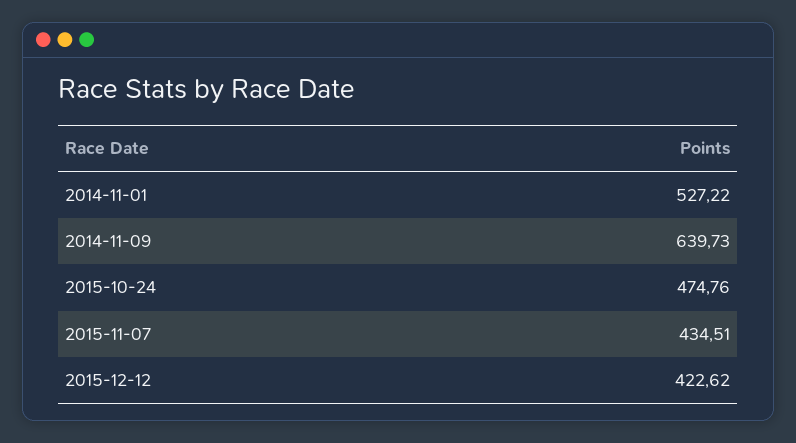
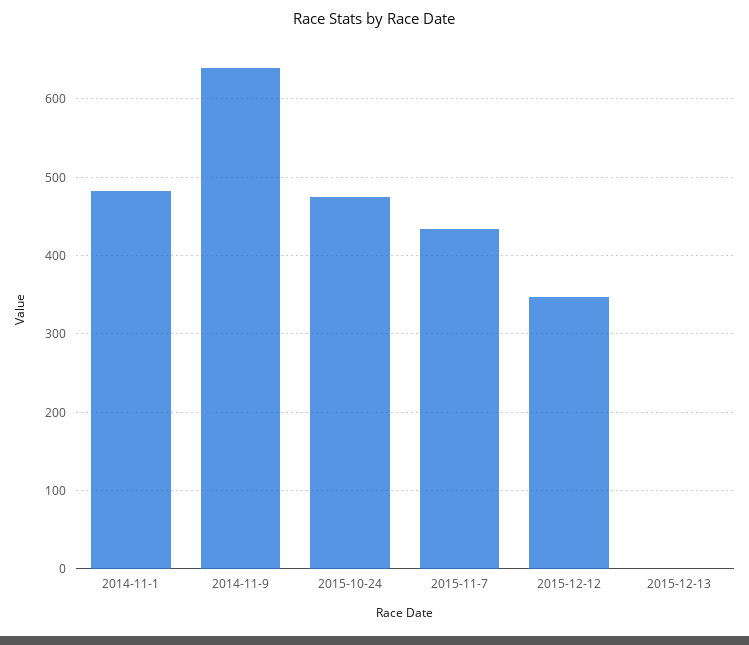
2014-11-01: 527.22 -> 480
2015-12-12: 422.62 -> 350
2015-12-13: none -> 0

